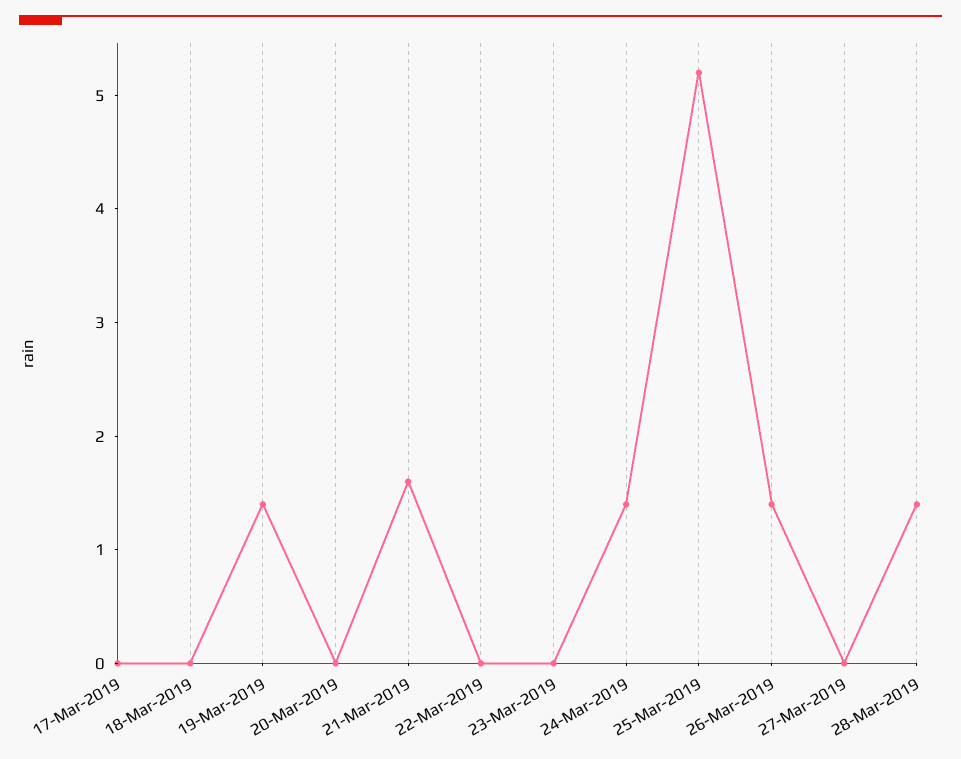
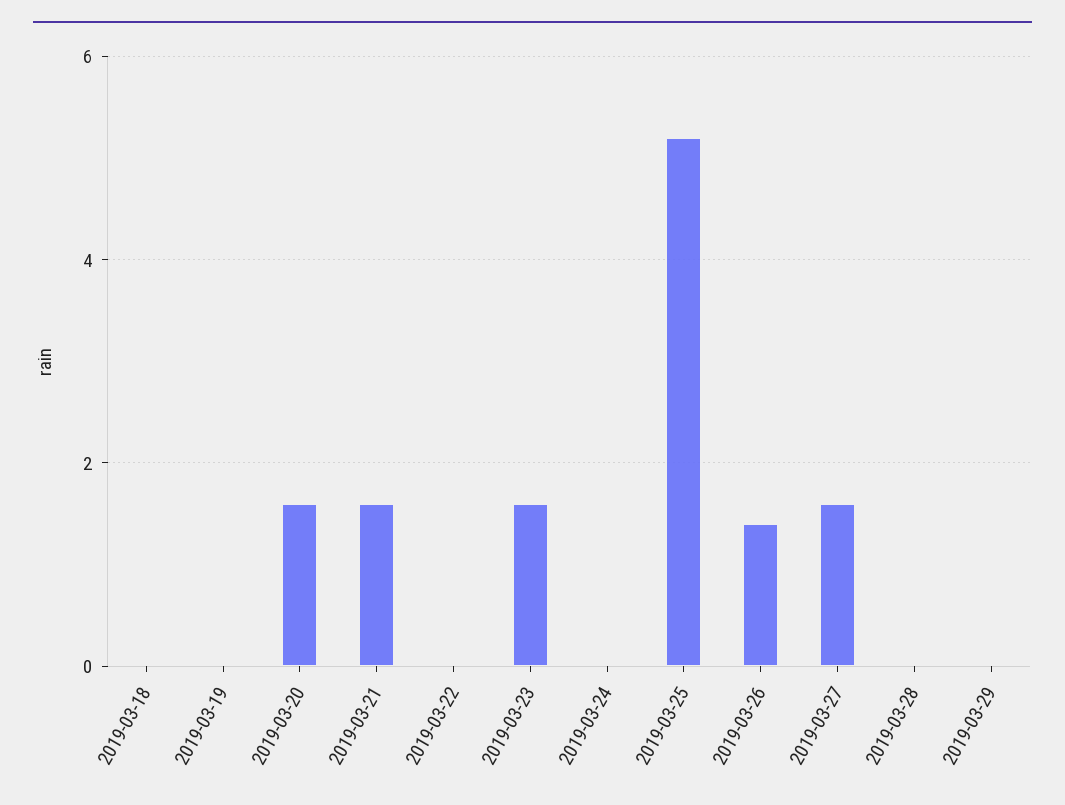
17-Mar-2019: 0 -> none
19-Mar-2019: 1.4 -> 0
20-Mar-2019: 0 -> 1.5
23-Mar-2019: 0 -> 1.5
24-Mar-2019: 1.4 -> 0
27-Mar-2019: 0 -> 1.5
28-Mar-2019: 1.4 -> 0
2019-03-29: none -> 0

